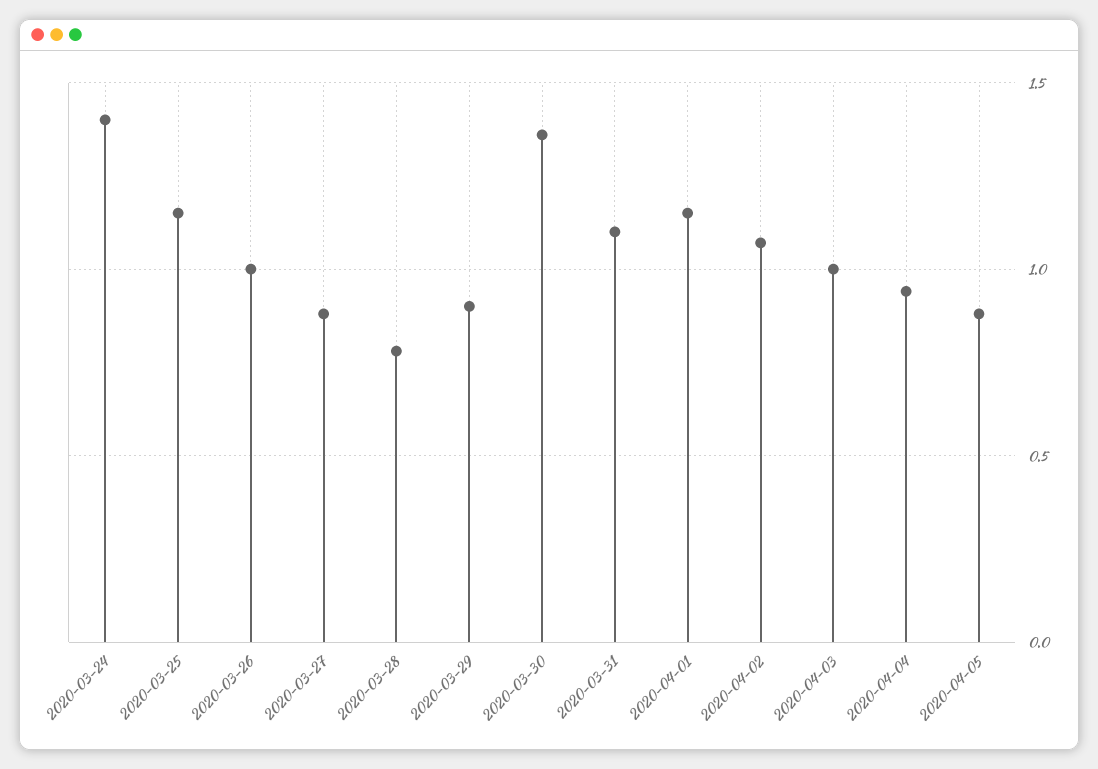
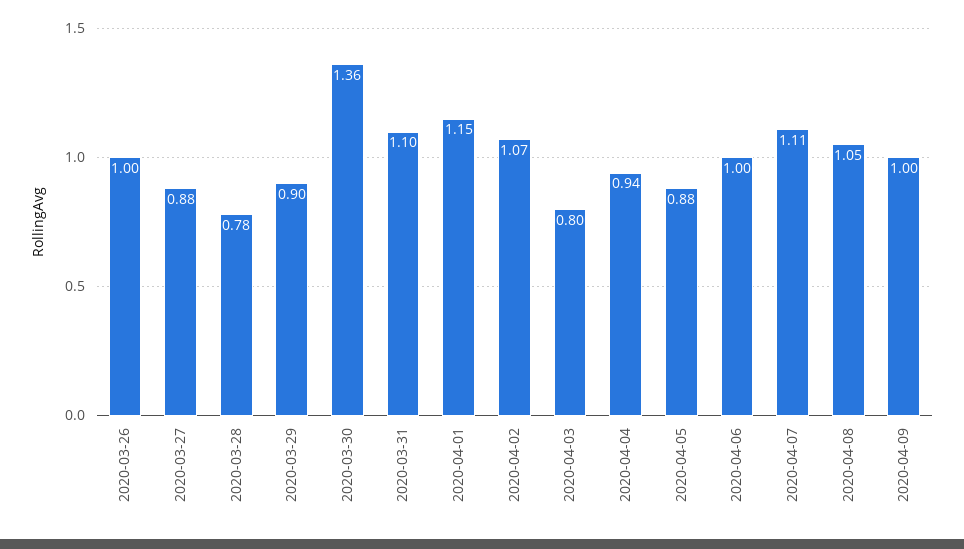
2020-03-24: 1.4 -> none
2020-03-25: 1.15 -> none
2020-04-03: 1 -> 0.8
2020-04-06: none -> 1
2020-04-07: none -> 1.11
2020-04-08: none -> 1.05
2020-04-09: none -> 1

